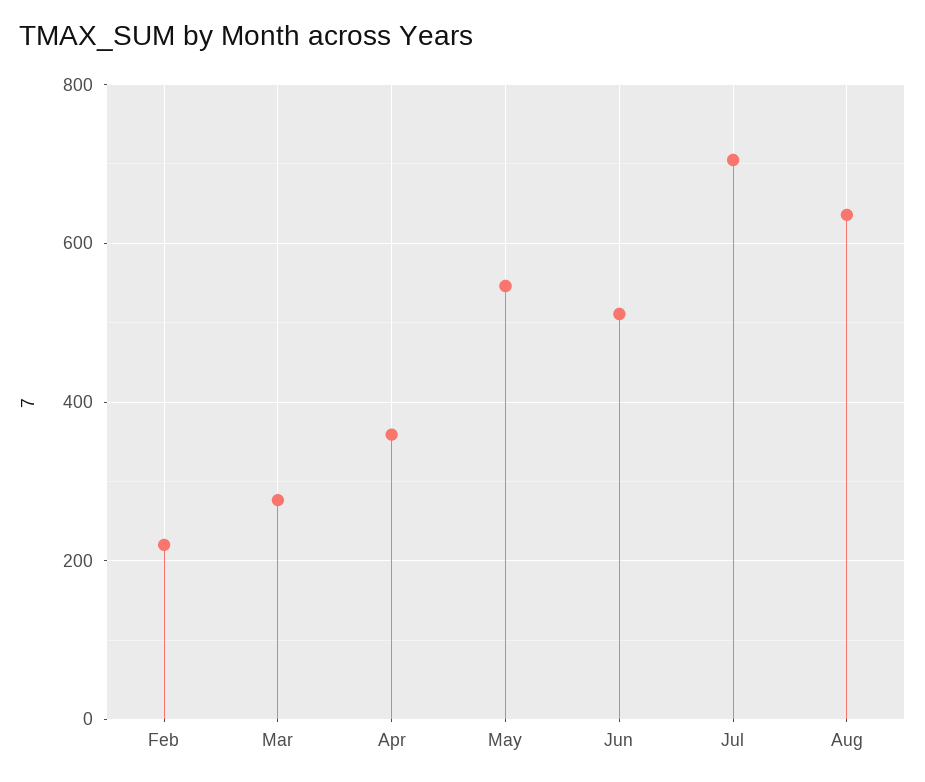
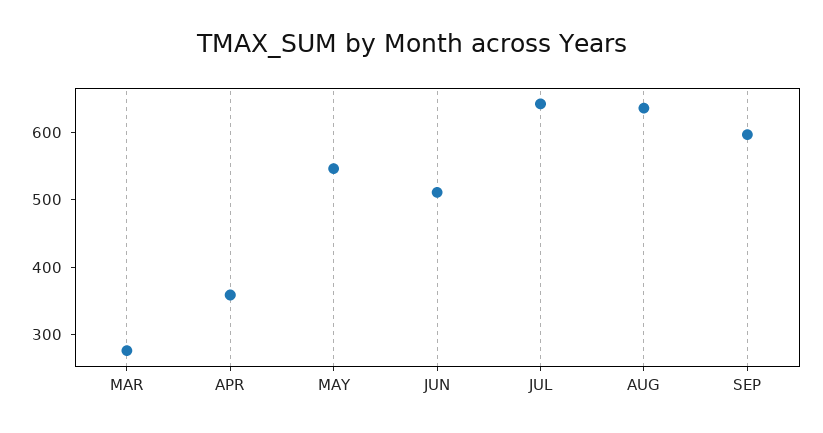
Feb: 220 -> none
Jul: 700 -> 640
SEP: none -> 600

